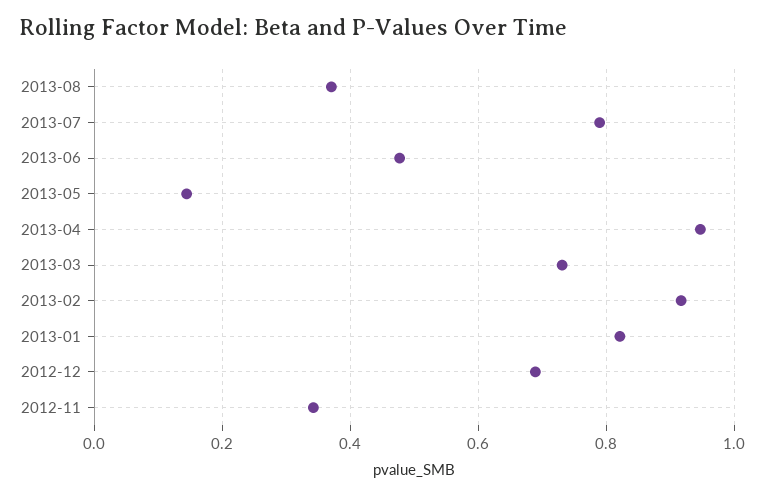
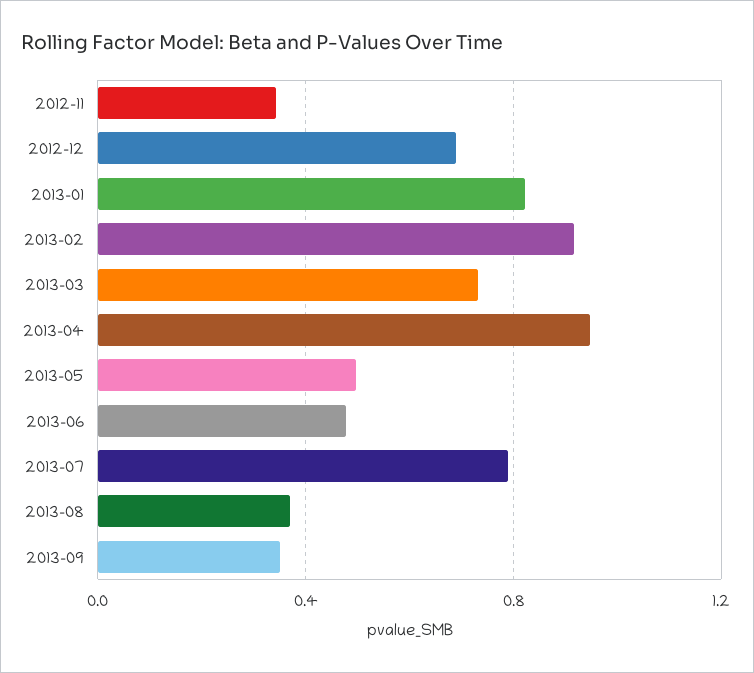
2013-05: 0.14 -> 0.5
2013-09: none -> 0.35

